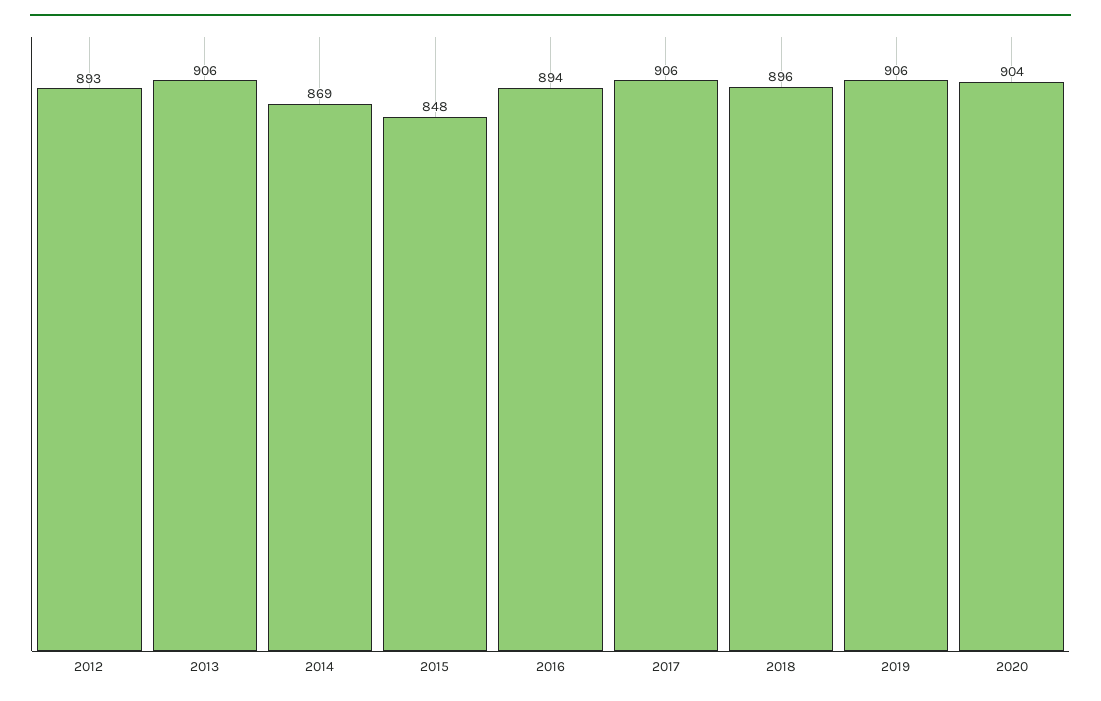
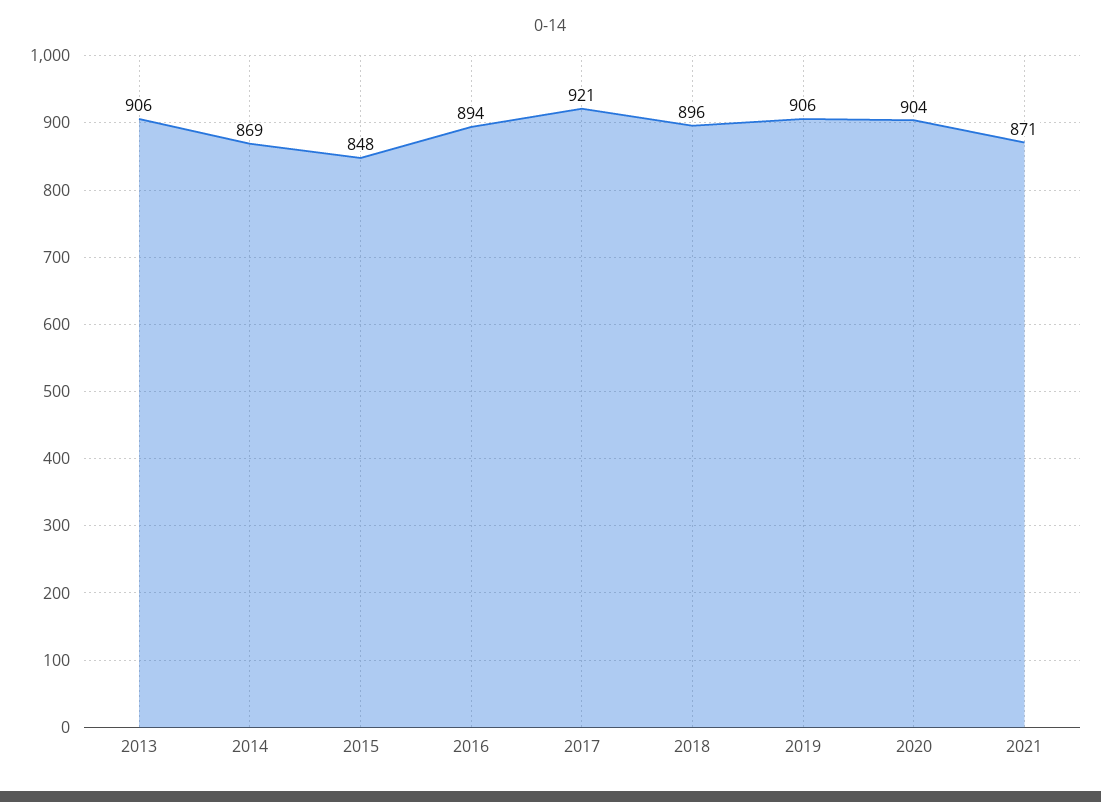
2012: 893 -> none
2017: 906 -> 921
2021: none -> 871

